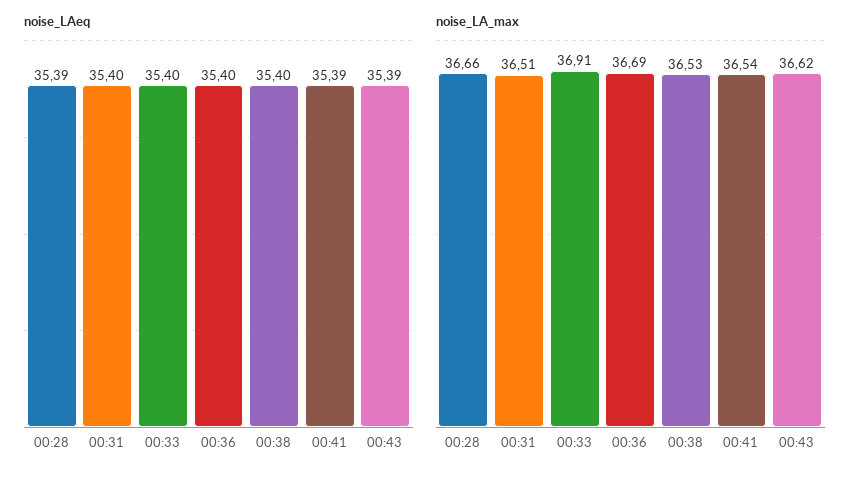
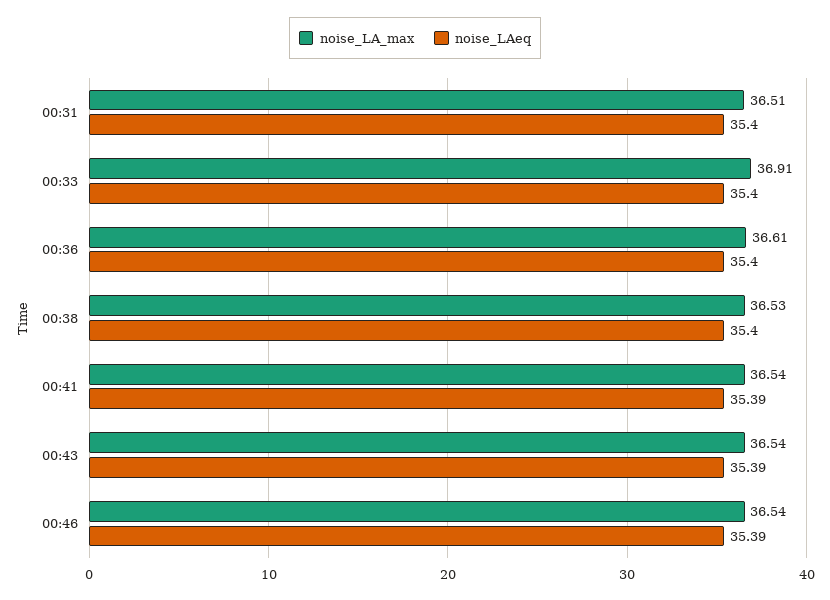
noise_LAeq, 00:28: 35.39 -> none
noise_LA_max, 00:28: 36.66 -> none
noise_LA_max, 00:36: 36.69 -> 36.61
noise_LA_max, 00:43: 36.62 -> 36.54
noise_LA_max, 00:46: none -> 36.54
noise_LAeq, 00:46: none -> 35.39

